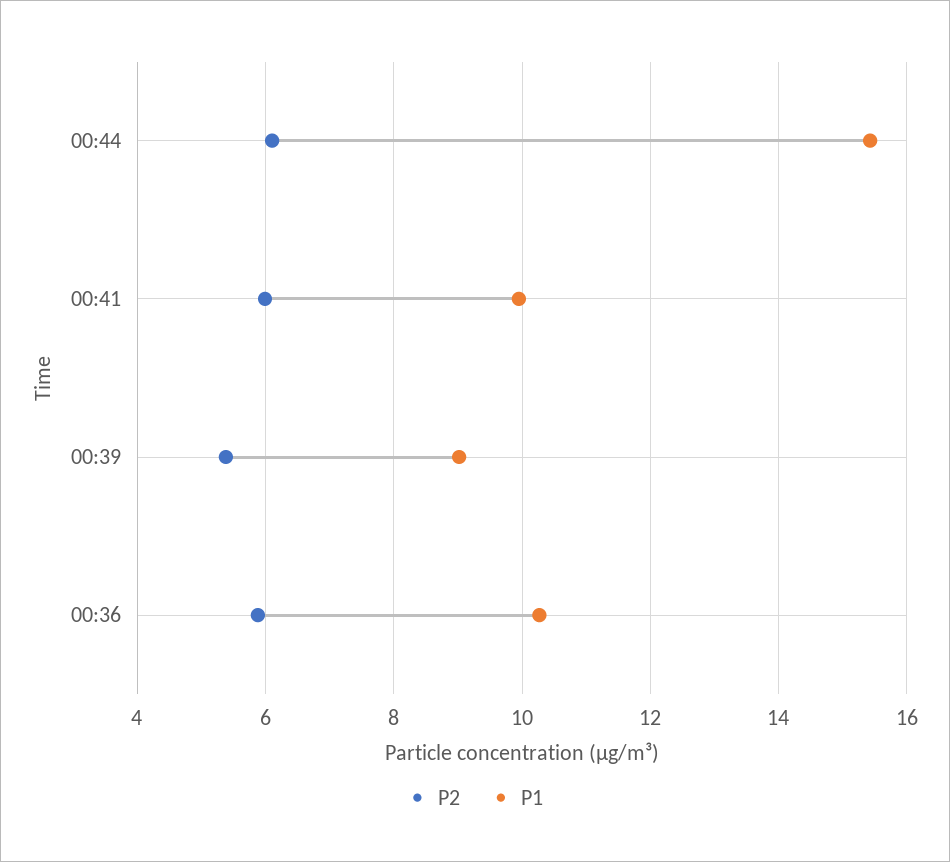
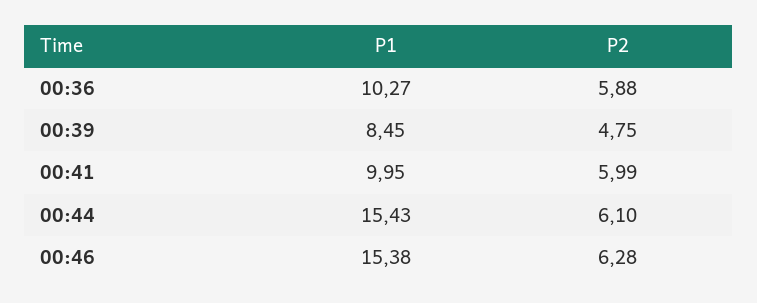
P2, 00:39: 5.4 -> 4.75
P1, 00:39: 9 -> 8.45
P1, 00:46: none -> 15.38
P2, 00:46: none -> 6.28

